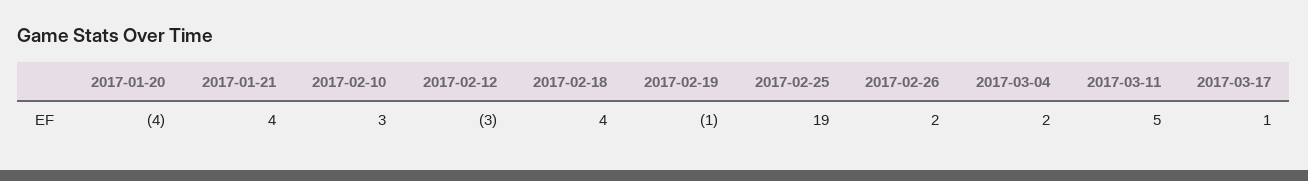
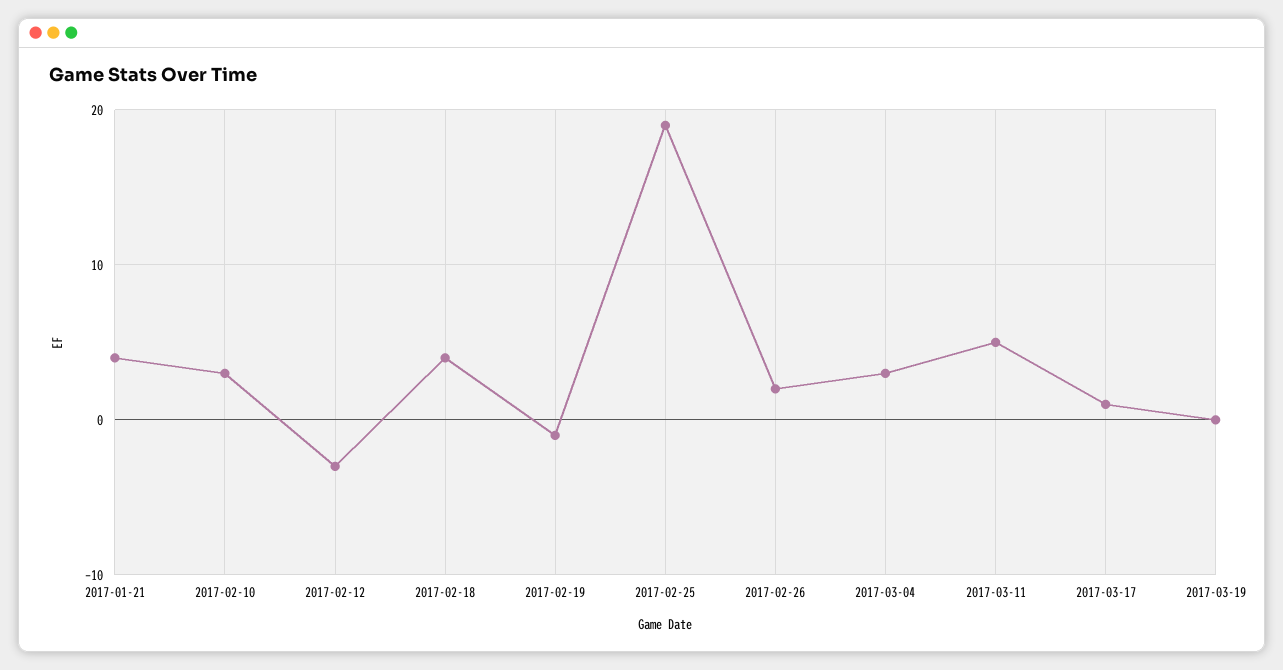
2017-01-20: -4 -> none
2017-03-04: 2 -> 3
2017-03-19: none -> 0

